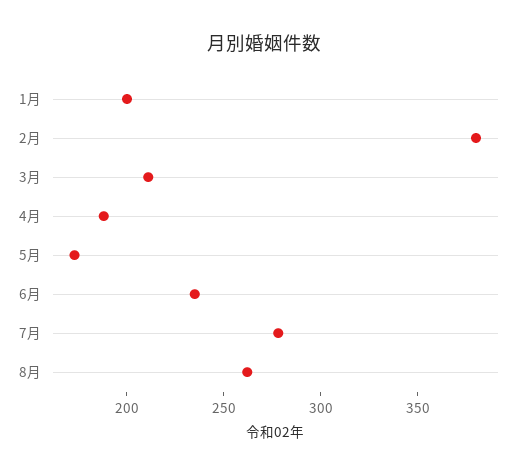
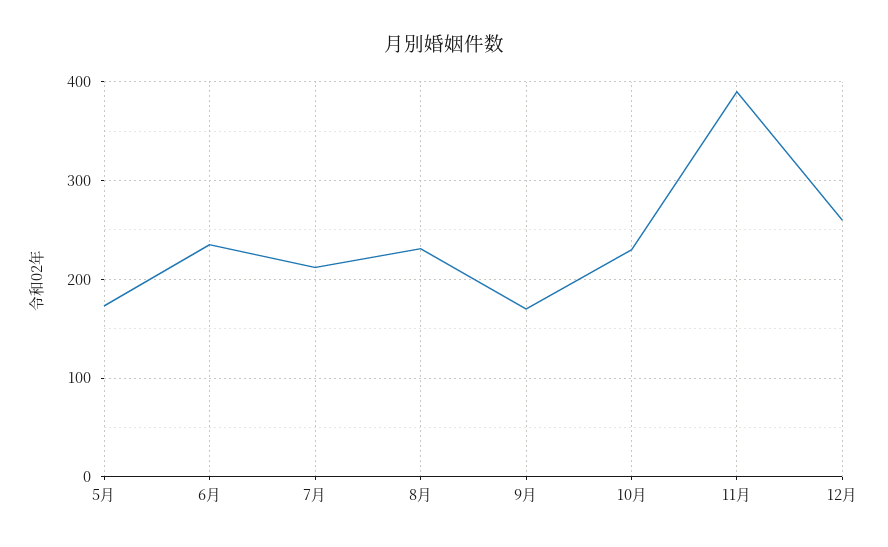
1月: 200 -> none
2月: 380 -> none
3月: 210 -> none
4月: 190 -> none
7月: 280 -> 210
8月: 260 -> 230
9月: none -> 170
10月: none -> 230
11月: none -> 390
12月: none -> 260

